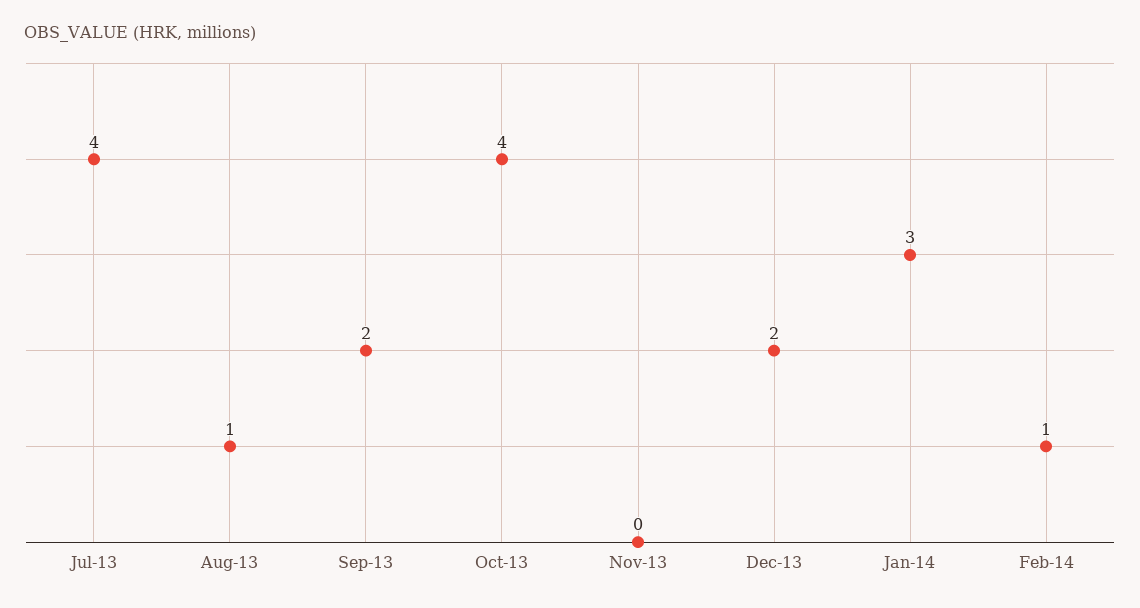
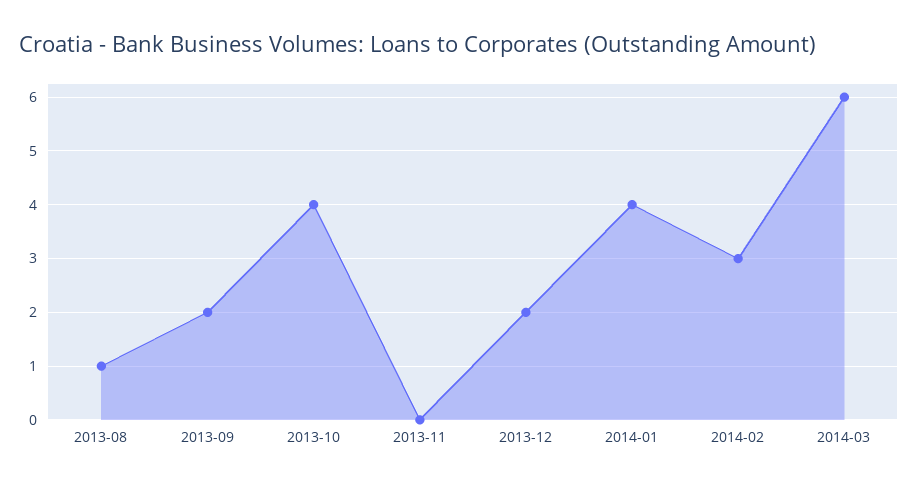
Jul-13: 4 -> none
Jan-14: 3 -> 4
Feb-14: 1 -> 3
2014-03: none -> 6

